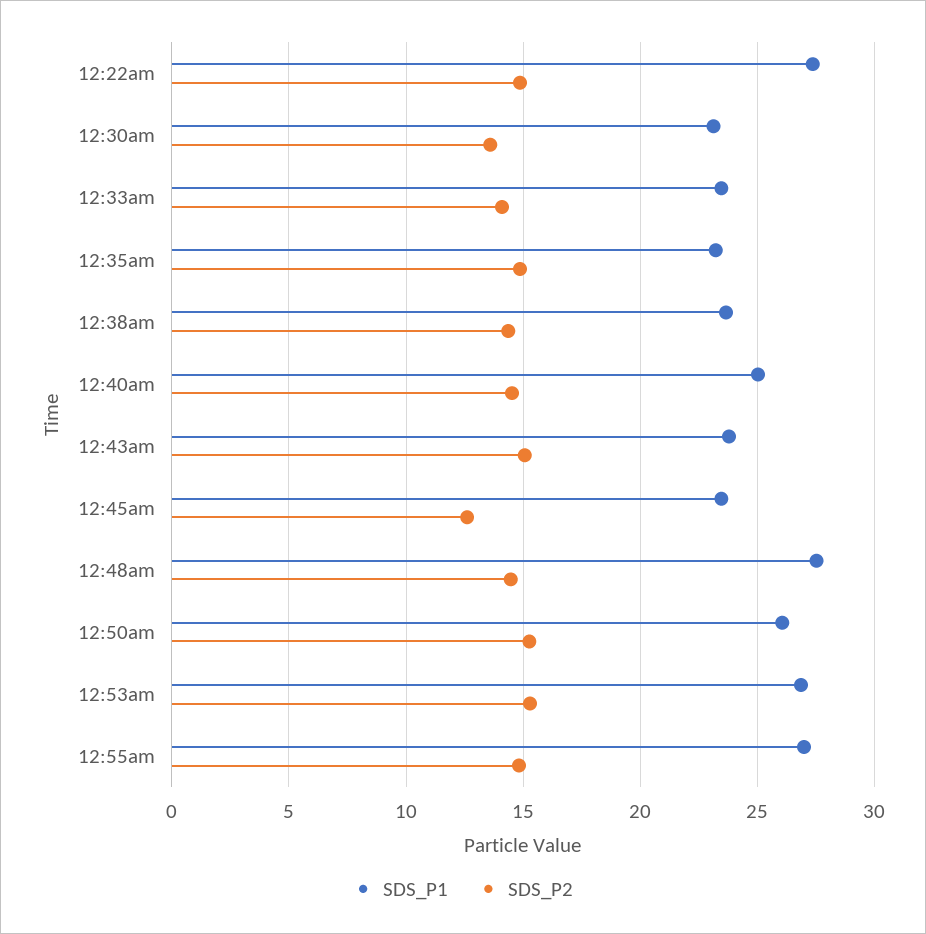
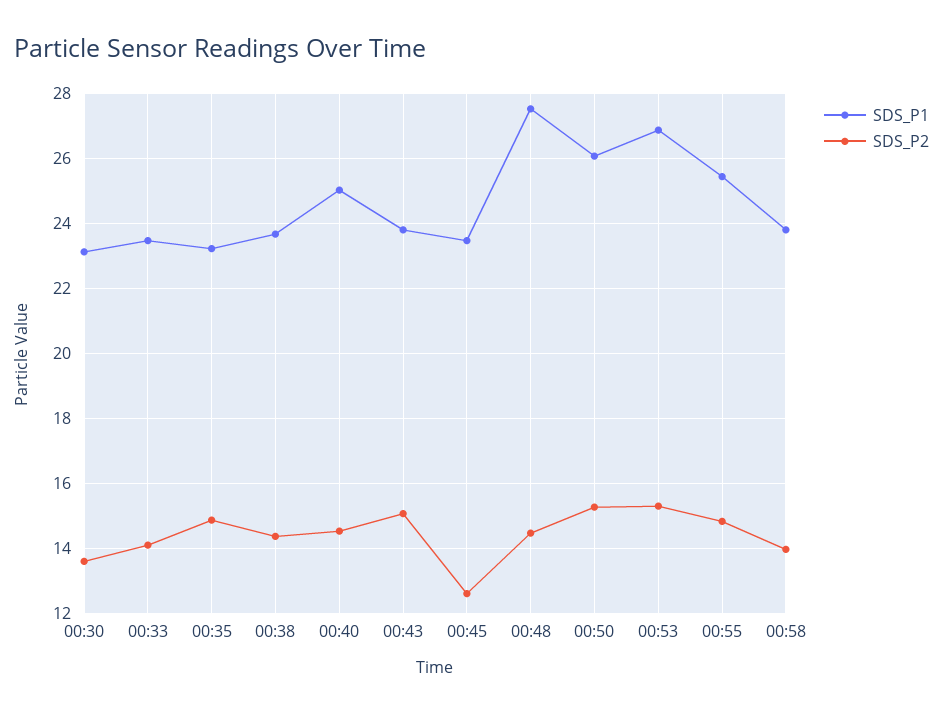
SDS_P1, 12:22am: 27.5 -> none
SDS_P2, 12:22am: 15 -> none
SDS_P1, 12:55am: 27 -> 25.4
SDS_P1, 00:58: none -> 23.8
SDS_P2, 00:58: none -> 14

